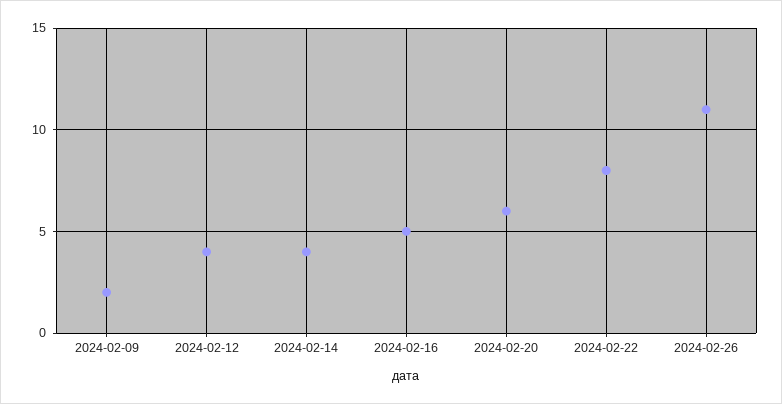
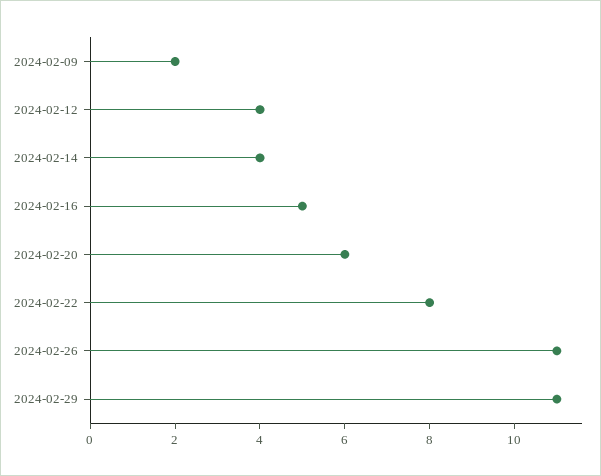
2024-02-29: none -> 11

